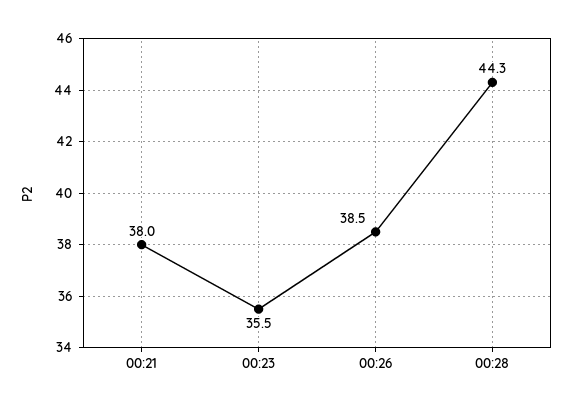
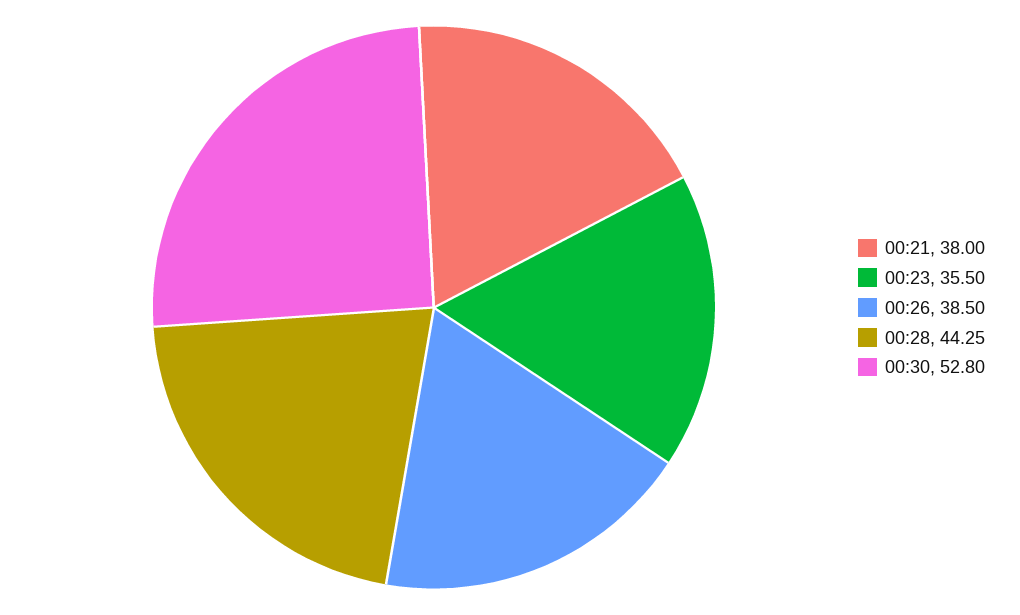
00:30: none -> 52.8

